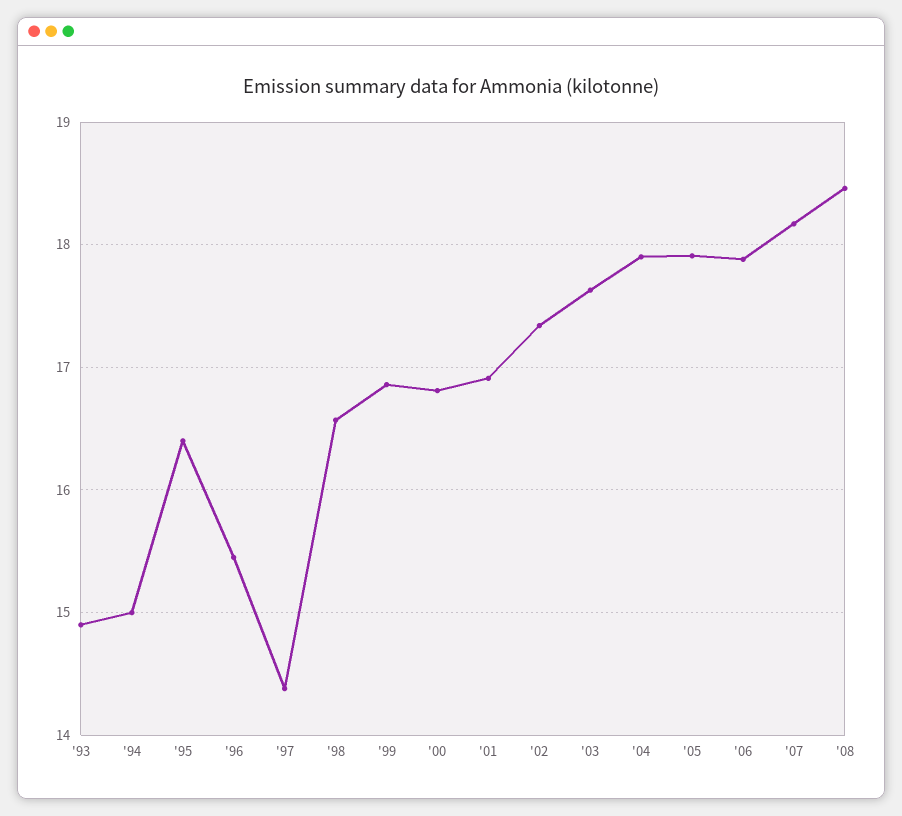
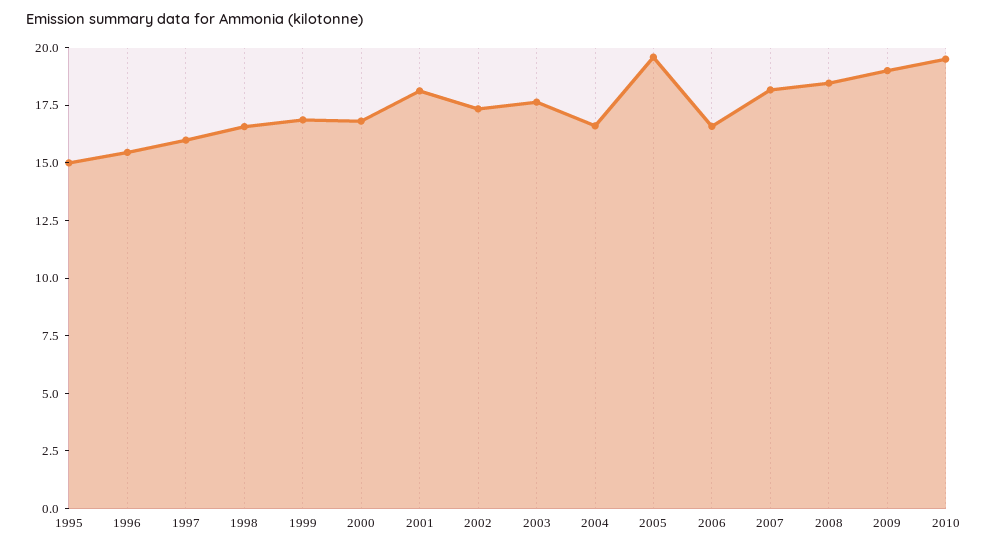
'93: 14.9 -> none
'94: 15 -> none
'95: 16.4 -> 15
'97: 14.4 -> 16
'01: 16.9 -> 18
'04: 17.9 -> 16.5
'05: 17.9 -> 19.5
'06: 17.9 -> 16.5
2009: none -> 19
2010: none -> 19.5

